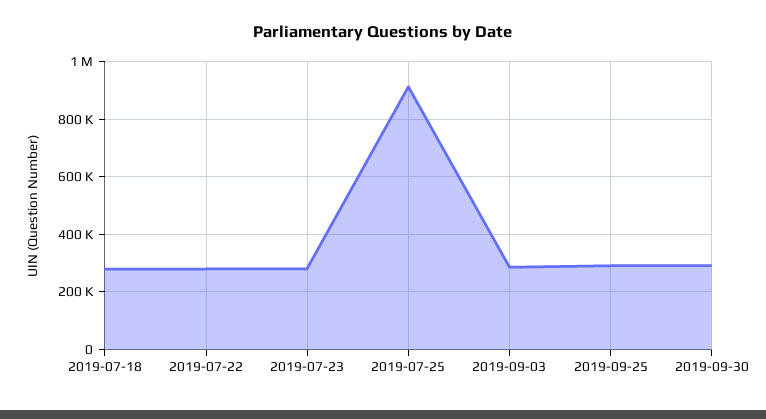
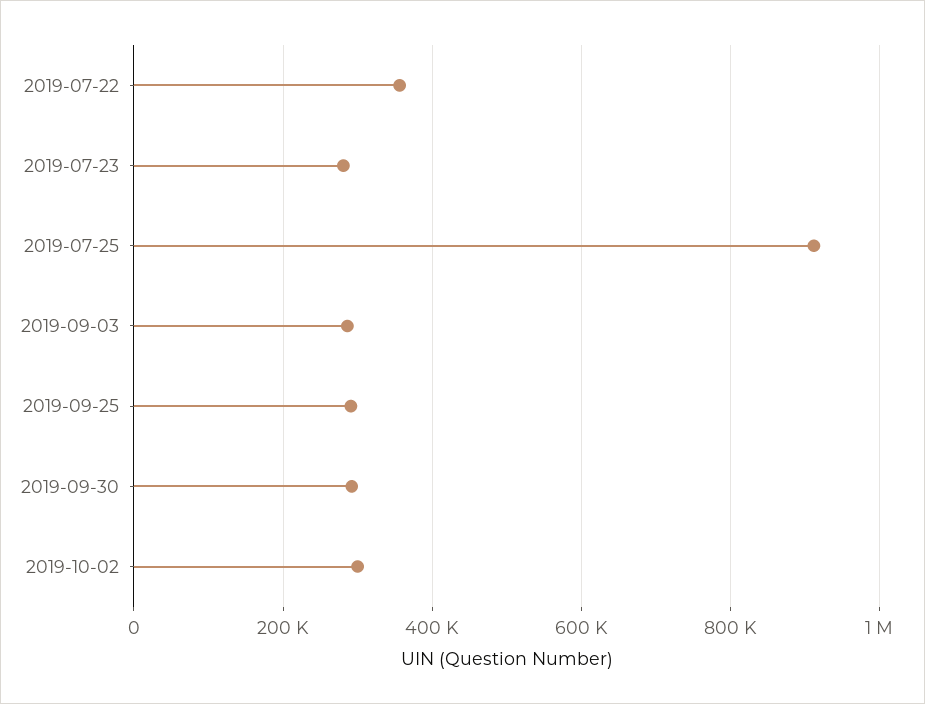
2019-07-18: 275000 -> none
2019-07-22: 275000 -> 360000
2019-10-02: none -> 300000

